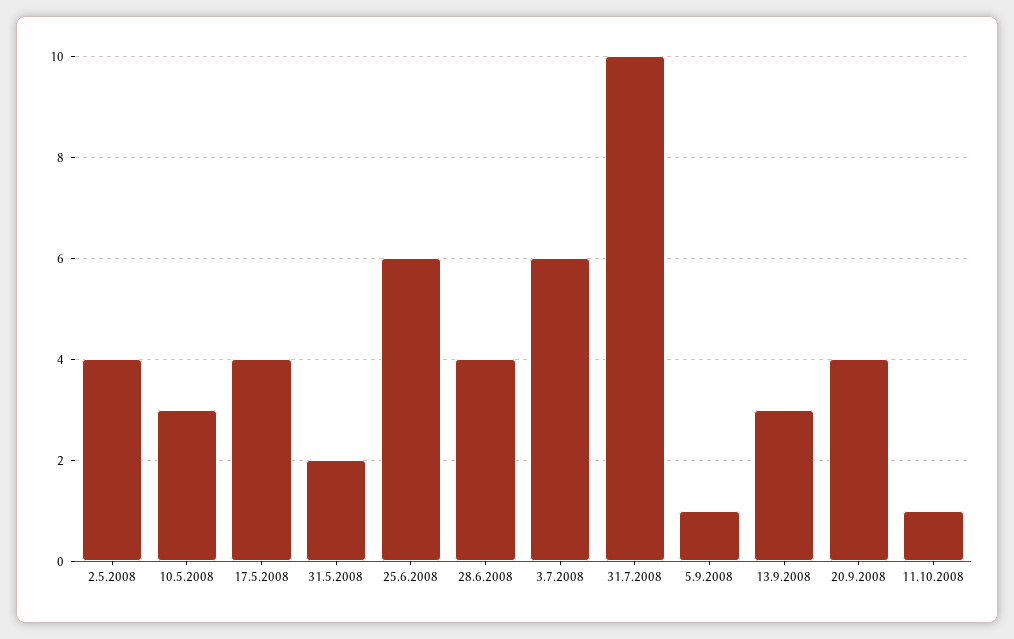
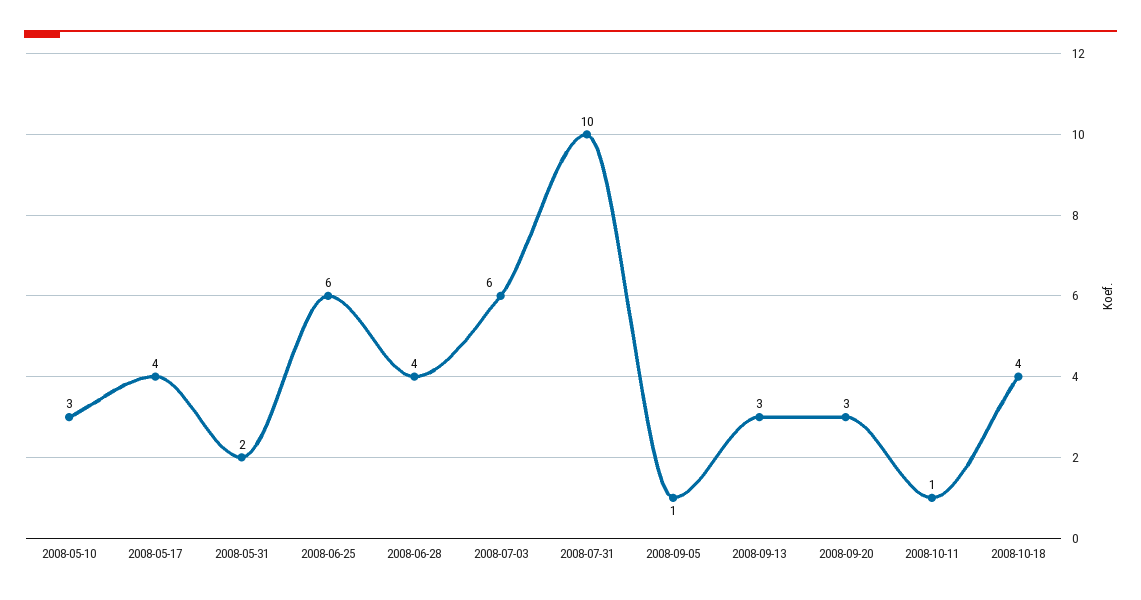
2.5.2008: 4 -> none
20.9.2008: 4 -> 3
2008-10-18: none -> 4

